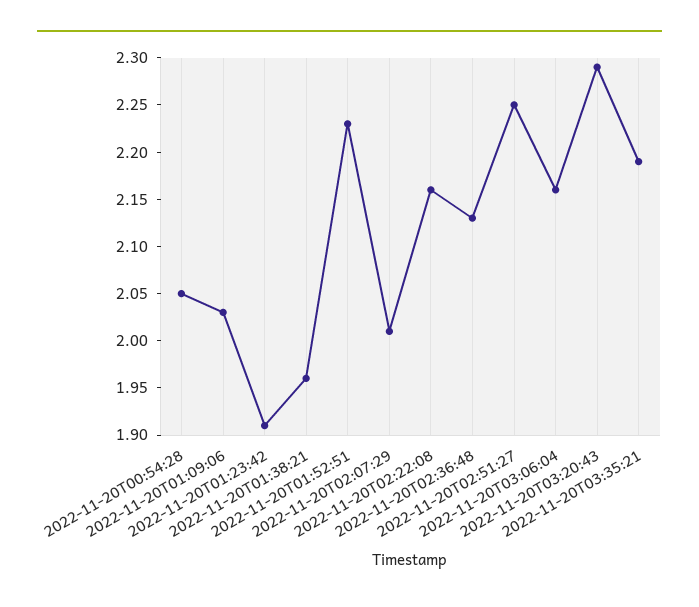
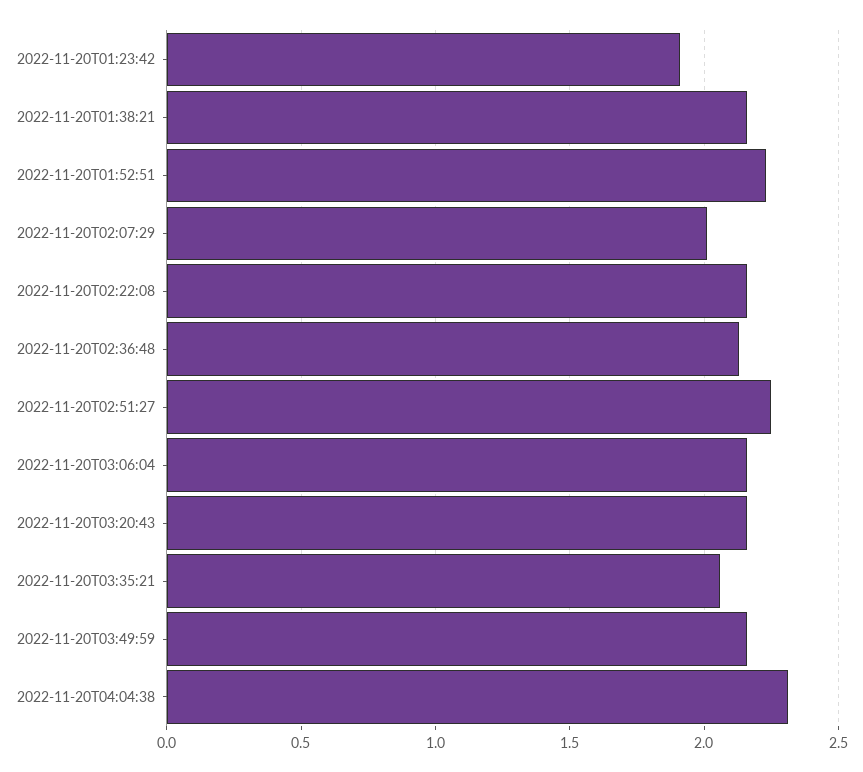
2022-11-20T00:54:28: 2.05 -> none
2022-11-20T01:09:06: 2.03 -> none
2022-11-20T01:38:21: 1.96 -> 2.15
2022-11-20T03:20:43: 2.29 -> 2.15
2022-11-20T03:35:21: 2.19 -> 2.05
2022-11-20T03:49:59: none -> 2.15
2022-11-20T04:04:38: none -> 2.3

